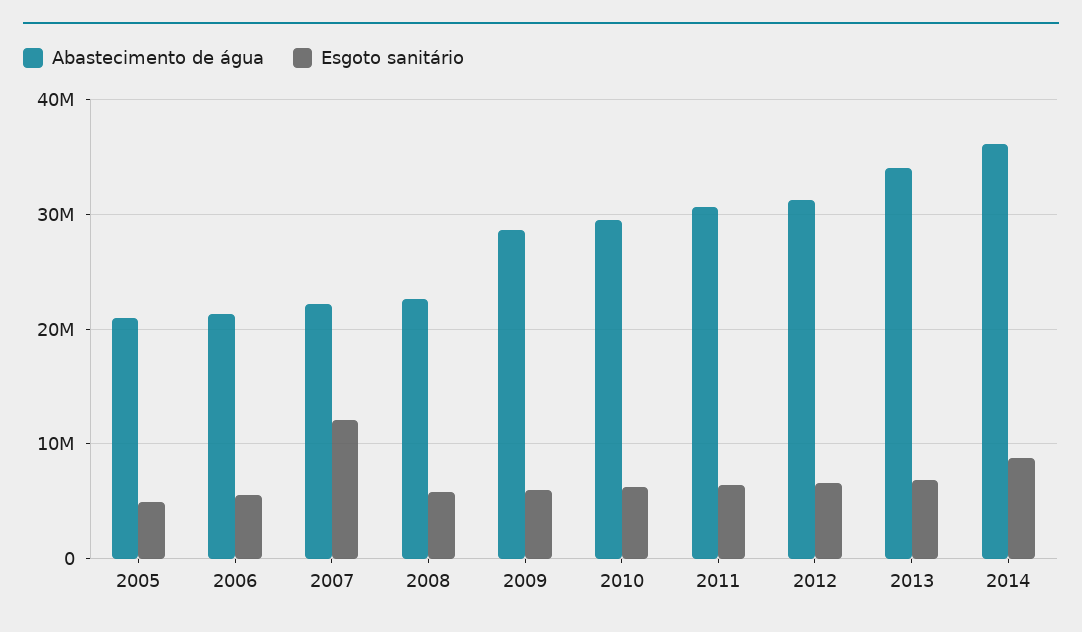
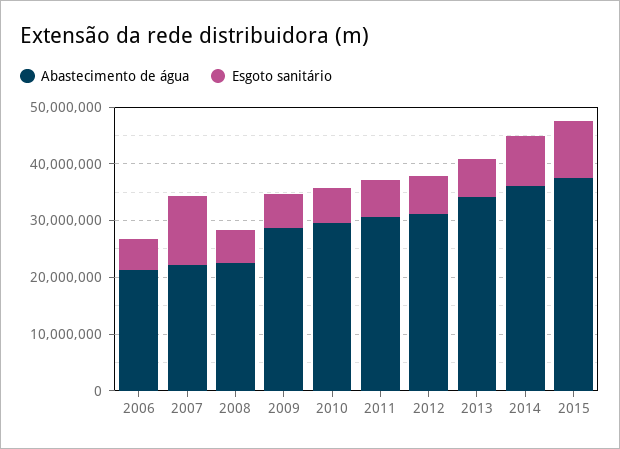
Abastecimento de água, 2005: 21000000 -> none
Esgoto sanitário, 2005: 5000000 -> none
Abastecimento de água, 2015: none -> 38000000
Esgoto sanitário, 2015: none -> 10000000

